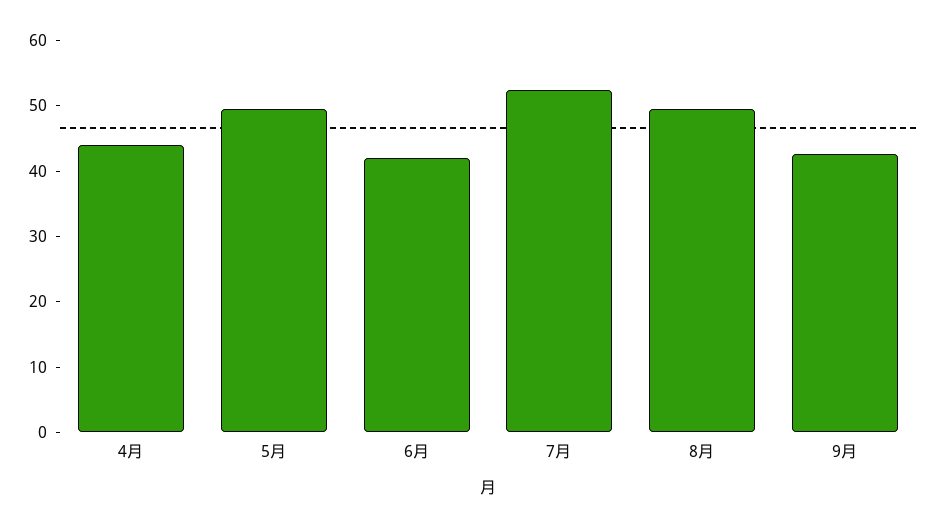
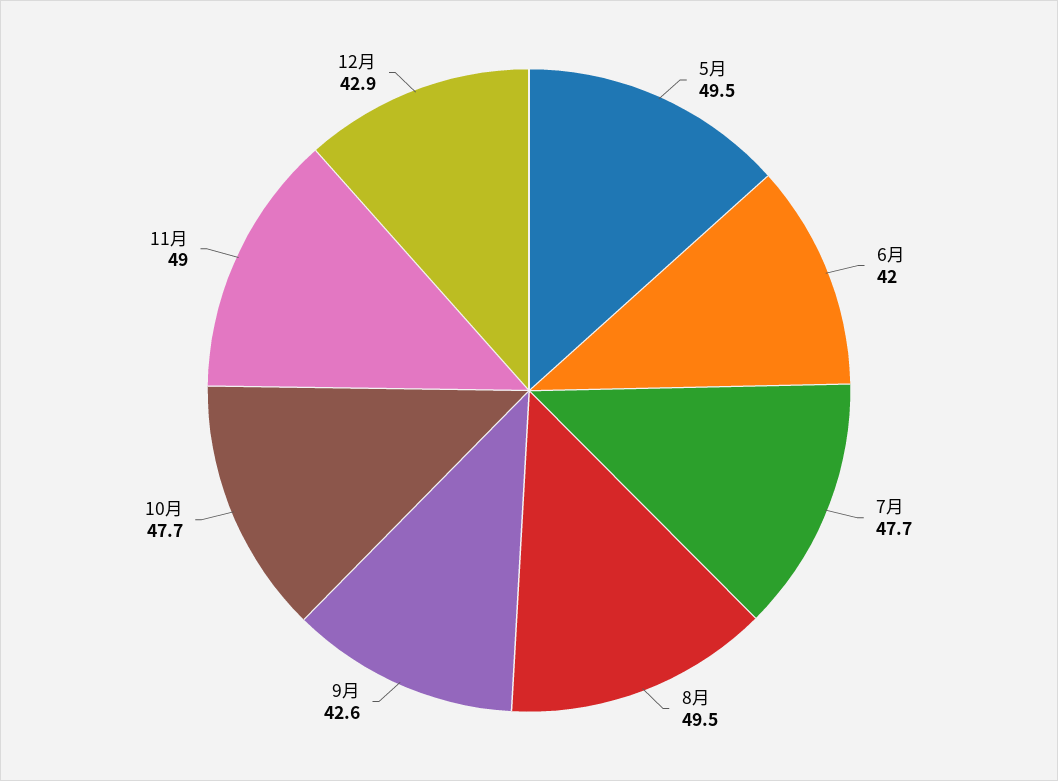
4月: 44 -> none
7月: 52 -> 47.7
10月: none -> 47.7
11月: none -> 49
12月: none -> 42.9

